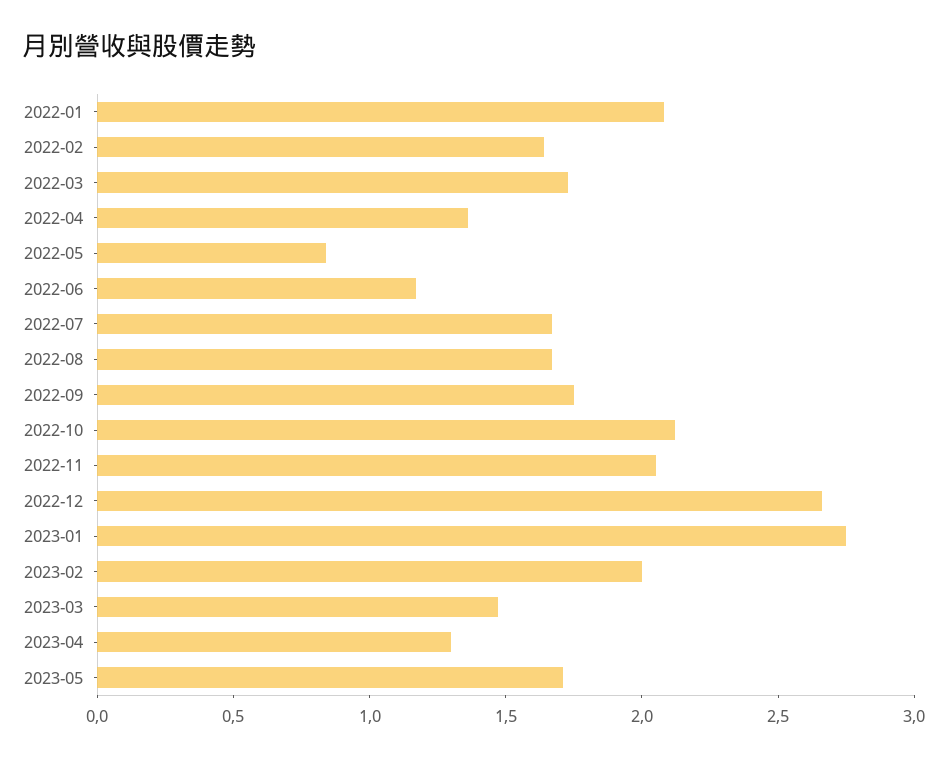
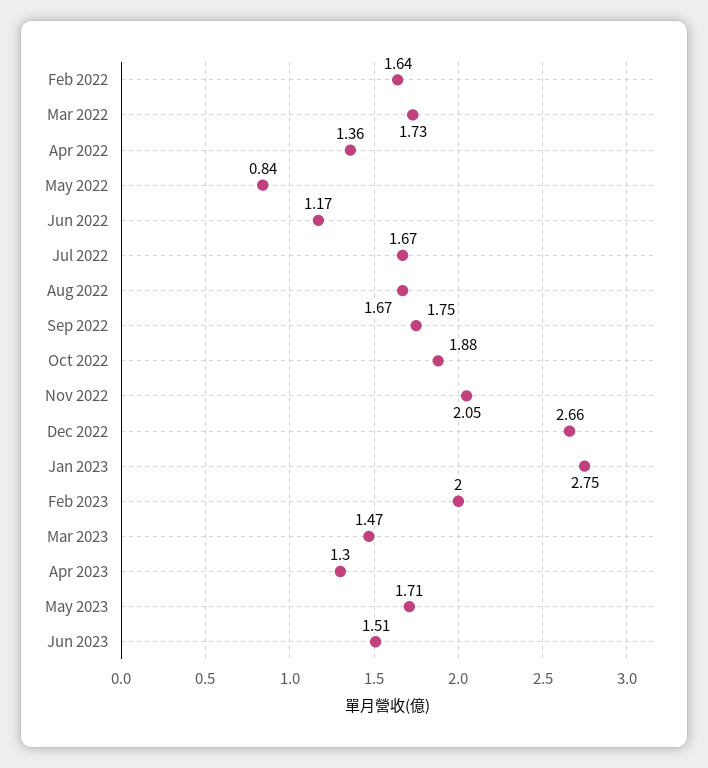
2022-01: 2.1 -> none
2022-10: 2.1 -> 1.88
Jun 2023: none -> 1.51

